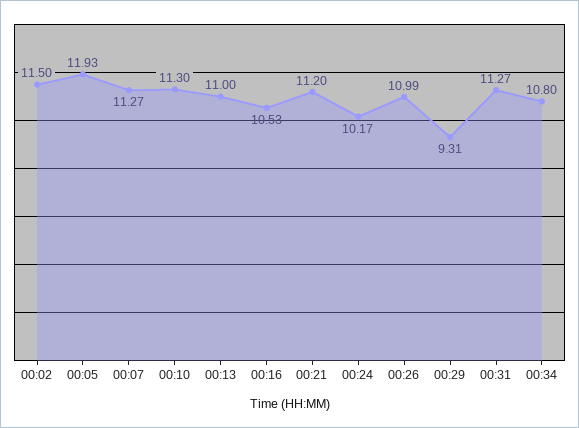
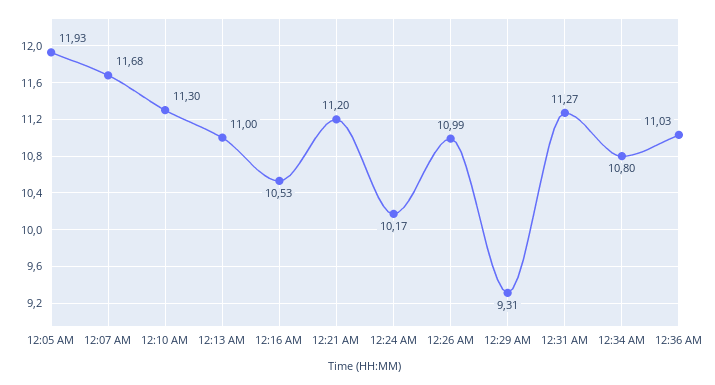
00:02: 11.5 -> none
00:07: 11.27 -> 11.68
12:36 AM: none -> 11.03

